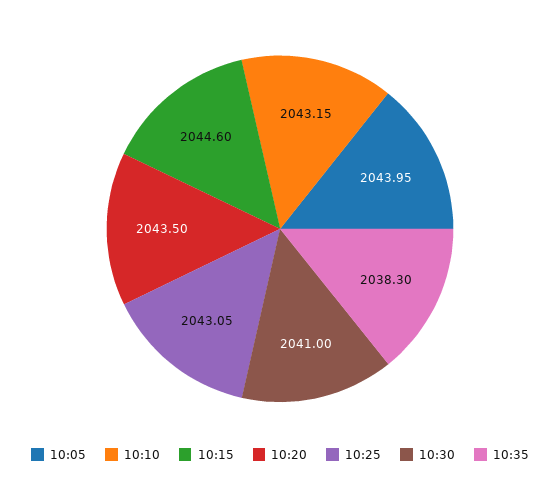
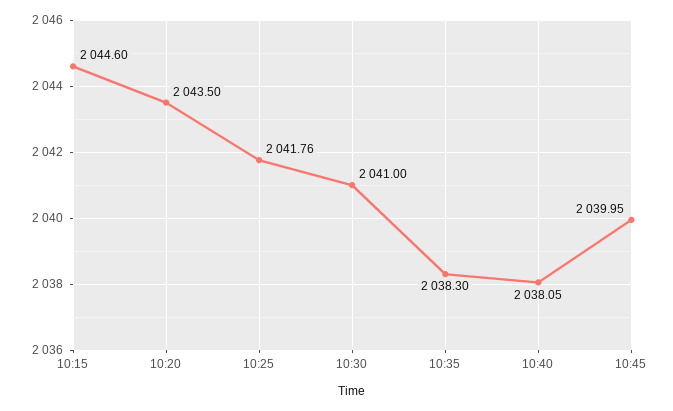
10:05: 2043.95 -> none
10:10: 2043.15 -> none
10:25: 2043.05 -> 2041.76
10:40: none -> 2038.05
10:45: none -> 2039.95

